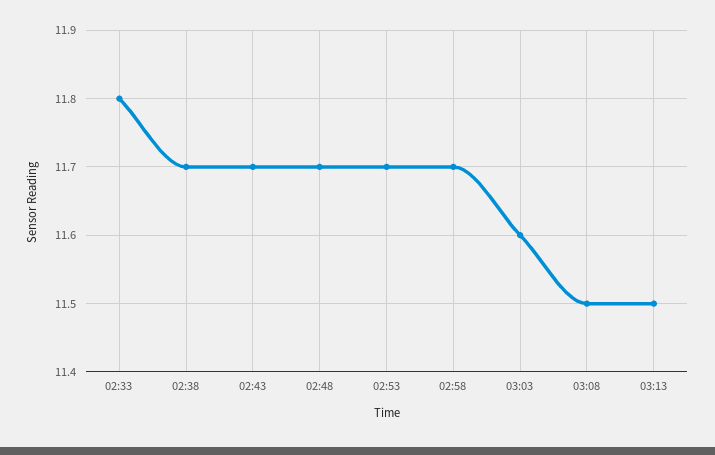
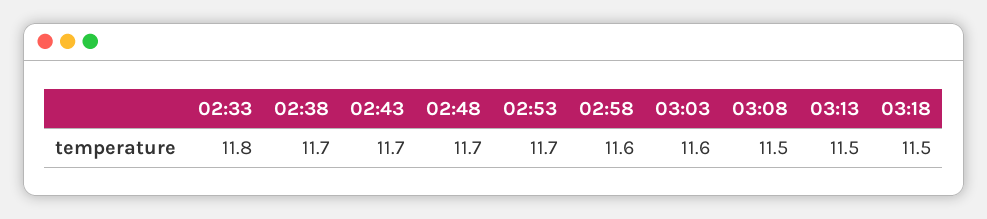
02:58: 11.7 -> 11.6
03:18: none -> 11.5

